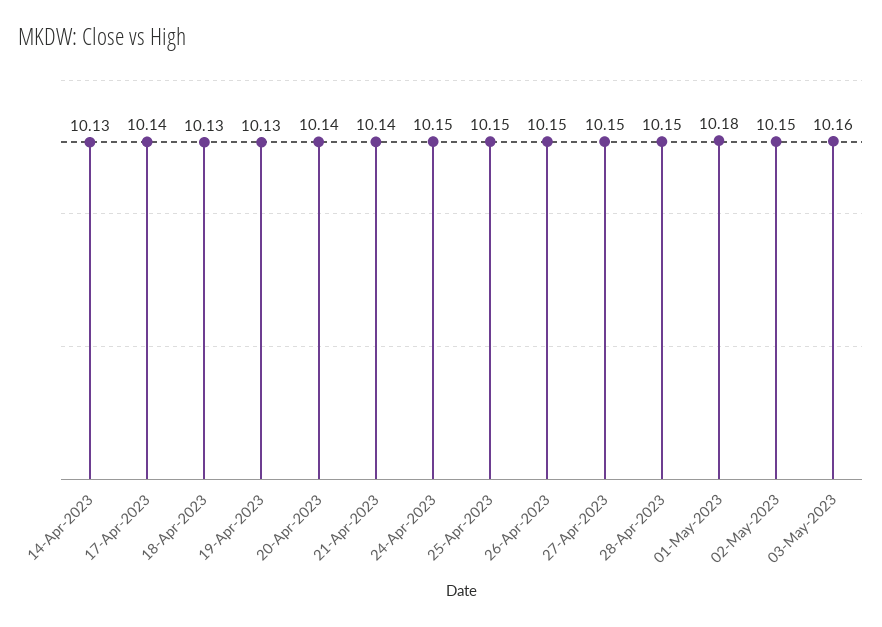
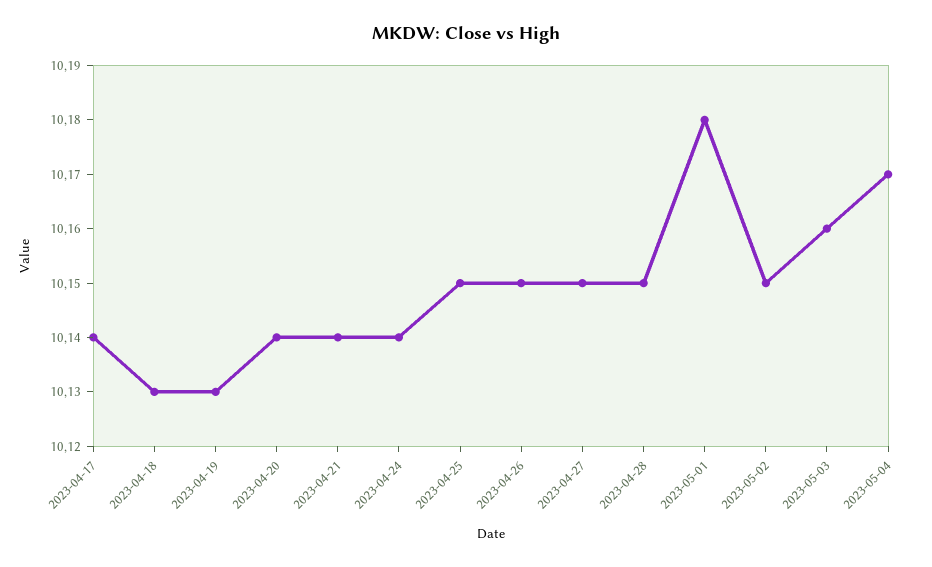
14-Apr-2023: 10.13 -> none
24-Apr-2023: 10.15 -> 10.14
2023-05-04: none -> 10.17

